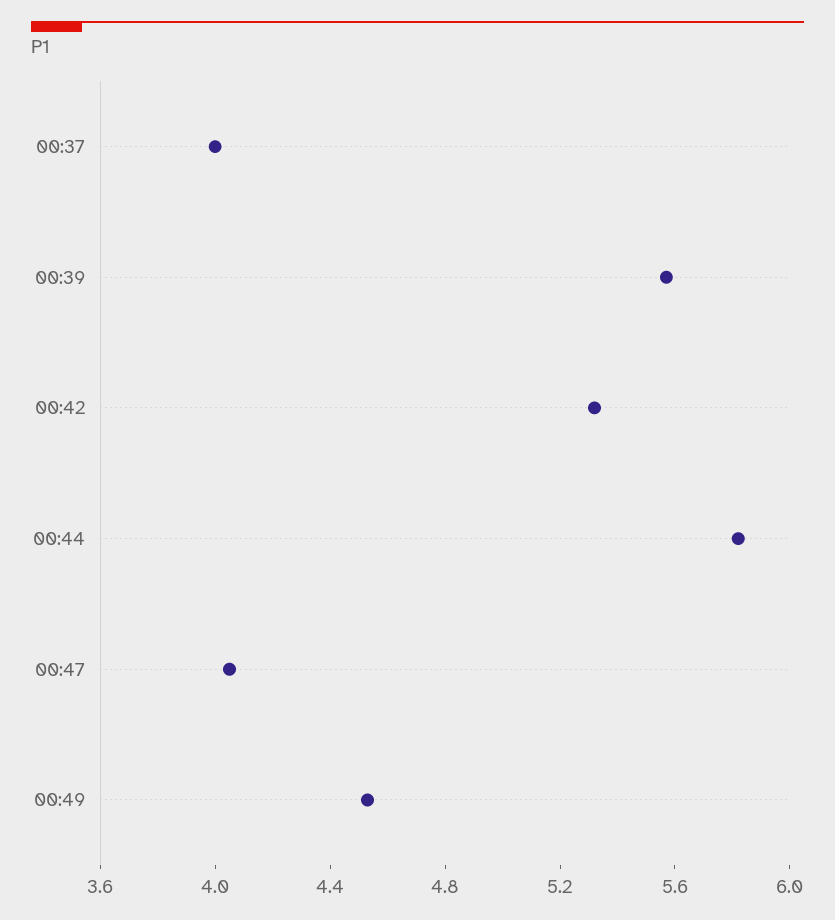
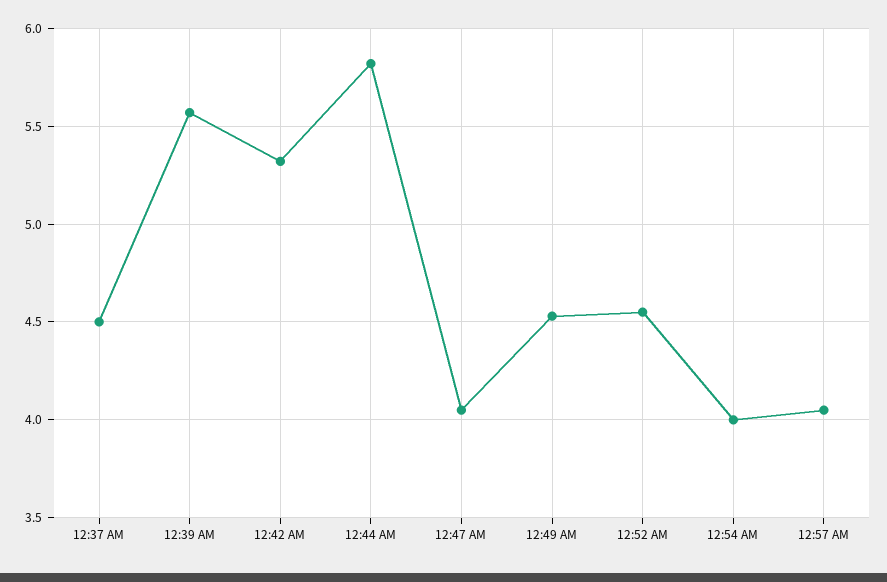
00:37: 4 -> 4.5
12:52 AM: none -> 4.55
12:54 AM: none -> 4
12:57 AM: none -> 4.05

